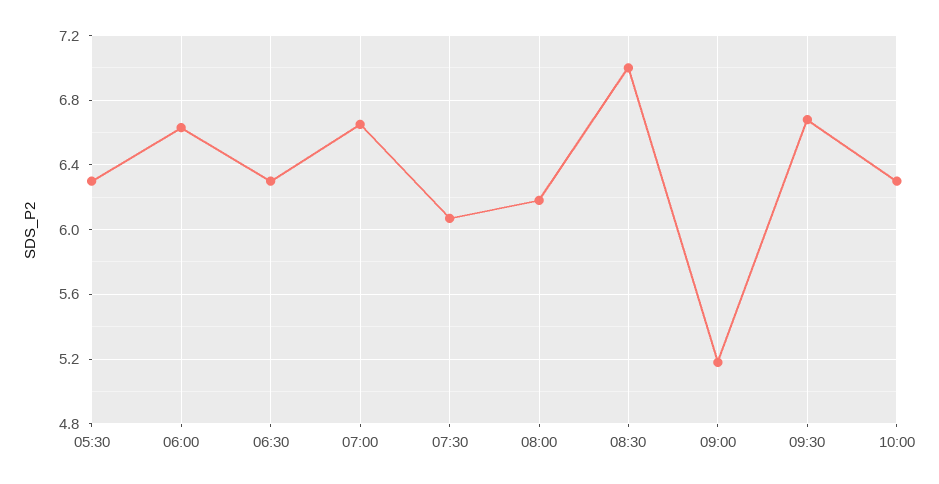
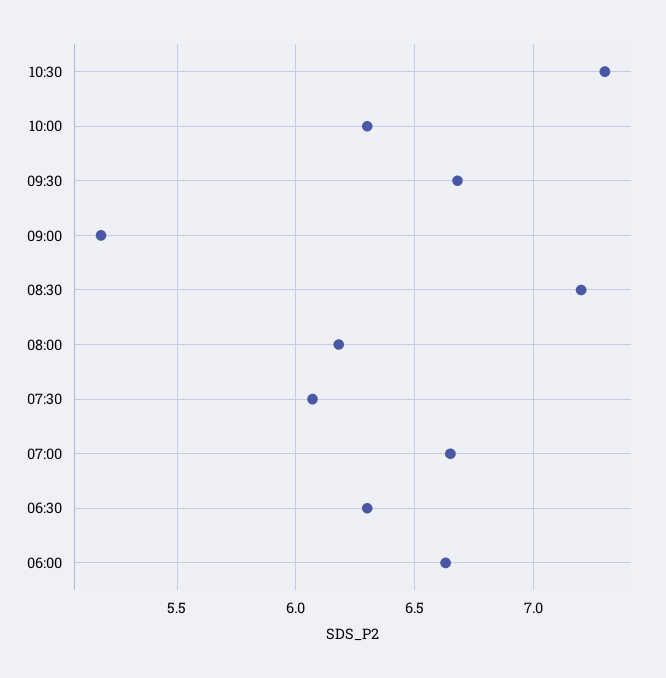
05:30: 6.3 -> none
08:30: 7 -> 7.2
10:30: none -> 7.3

